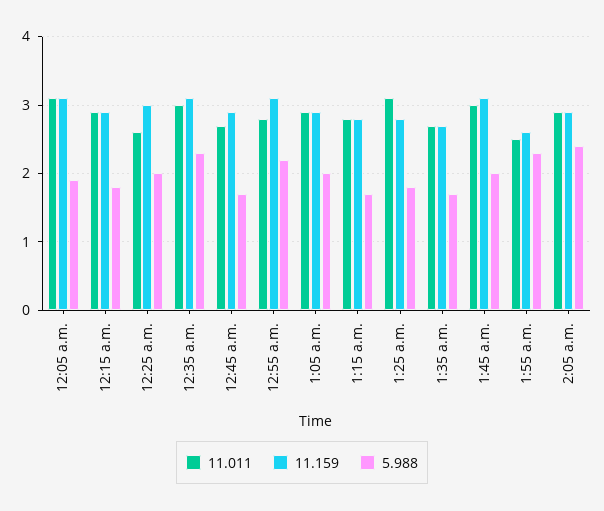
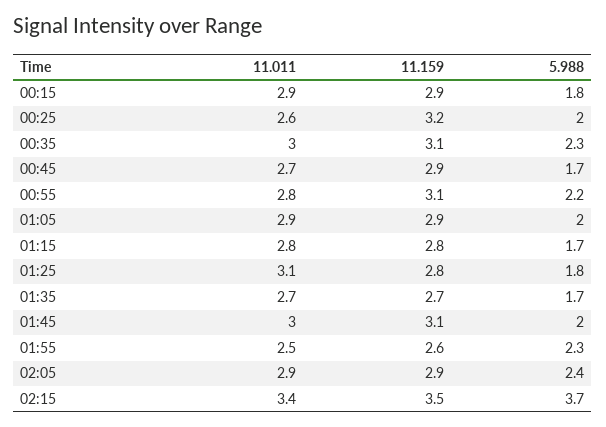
11.011, 12:05 a.m.: 3.1 -> none
11.159, 12:05 a.m.: 3.1 -> none
5.988, 12:05 a.m.: 1.9 -> none
11.159, 12:25 a.m.: 3 -> 3.2
11.011, 02:15: none -> 3.4
11.159, 02:15: none -> 3.5
5.988, 02:15: none -> 3.7

